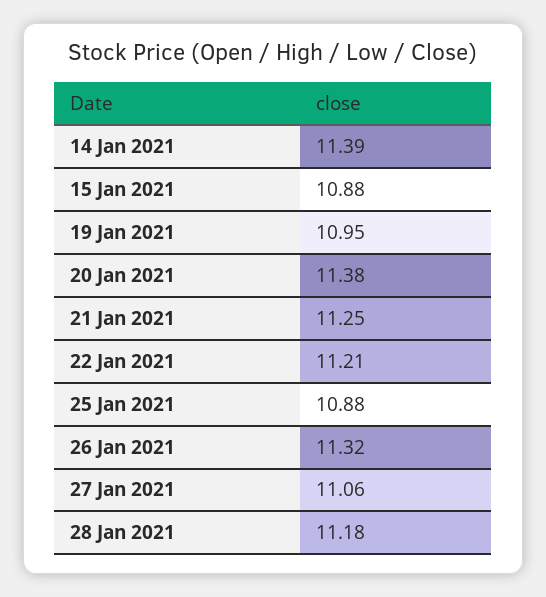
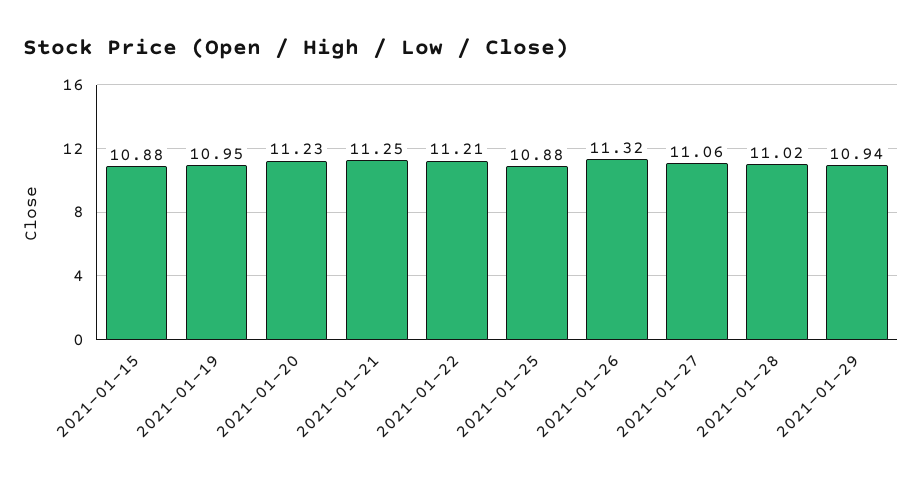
14 Jan 2021: 11.39 -> none
20 Jan 2021: 11.38 -> 11.23
28 Jan 2021: 11.18 -> 11.02
2021-01-29: none -> 10.94

